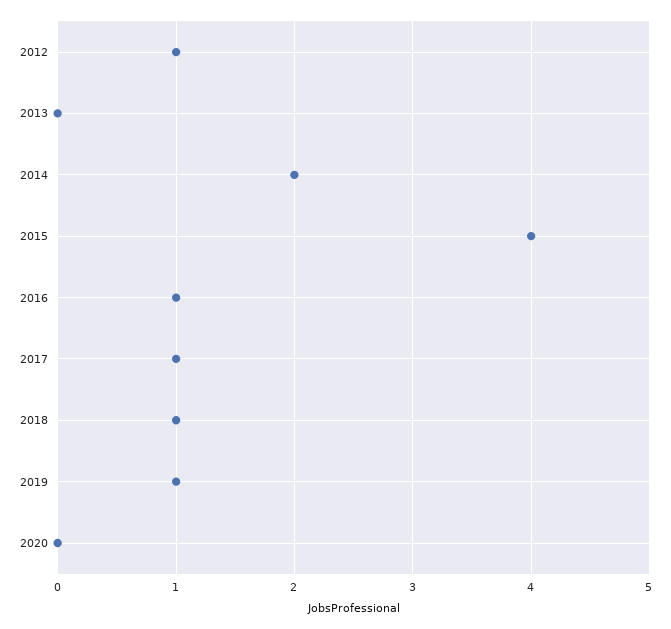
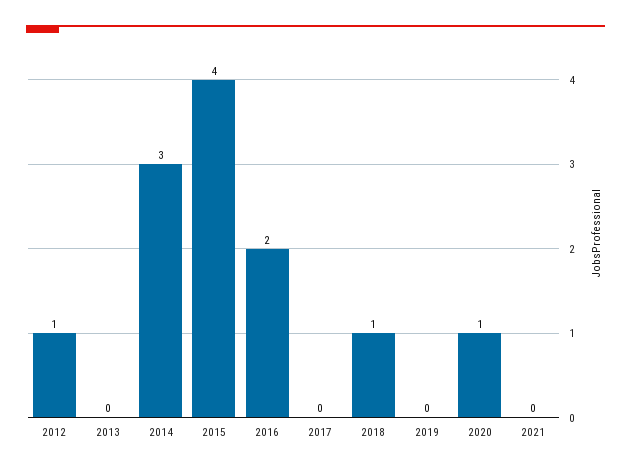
2014: 2 -> 3
2016: 1 -> 2
2017: 1 -> 0
2019: 1 -> 0
2020: 0 -> 1
2021: none -> 0

